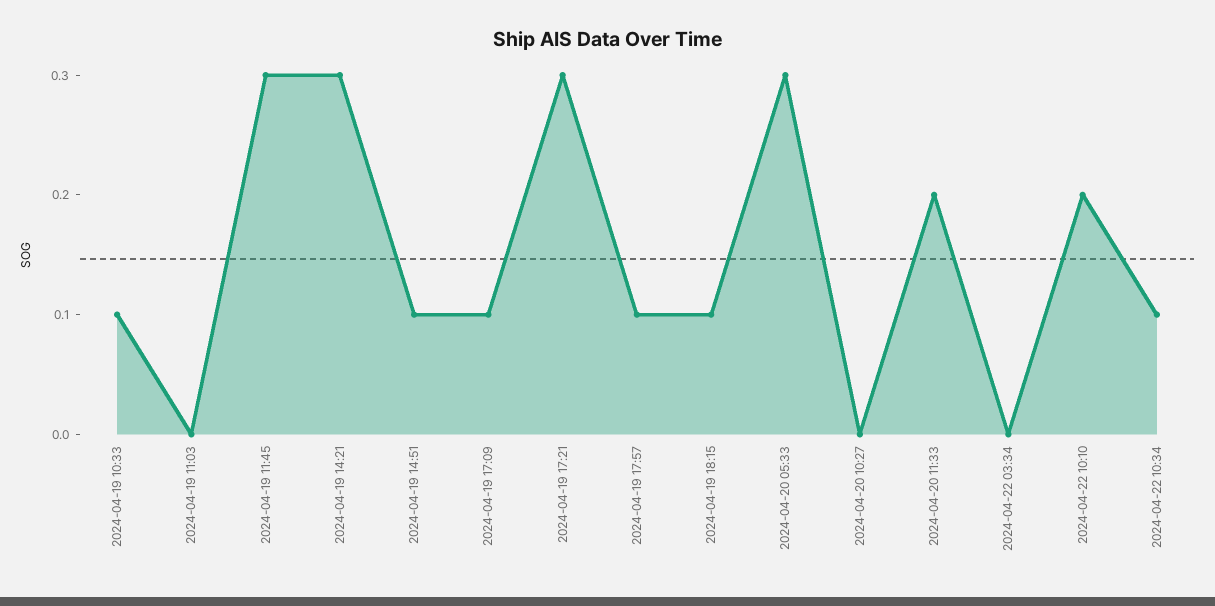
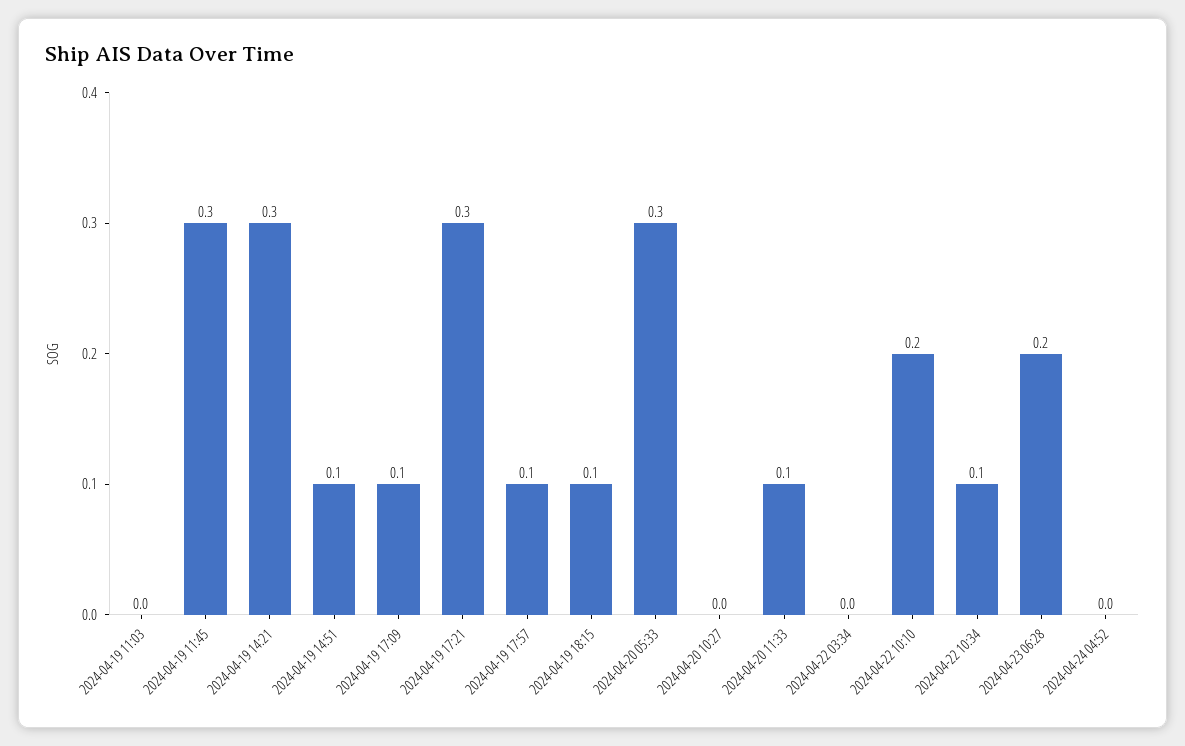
2024-04-19 10:33: 0.1 -> none
2024-04-20 11:33: 0.2 -> 0.1
2024-04-23 06:28: none -> 0.2
2024-04-24 04:52: none -> 0

